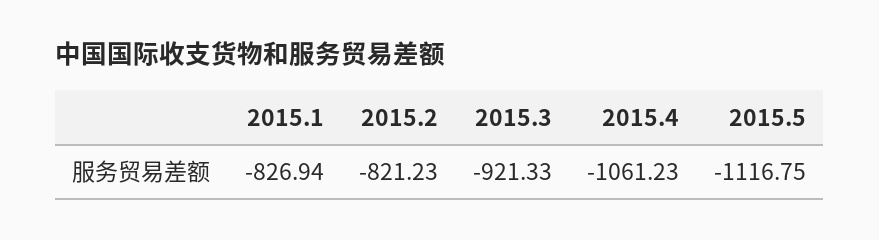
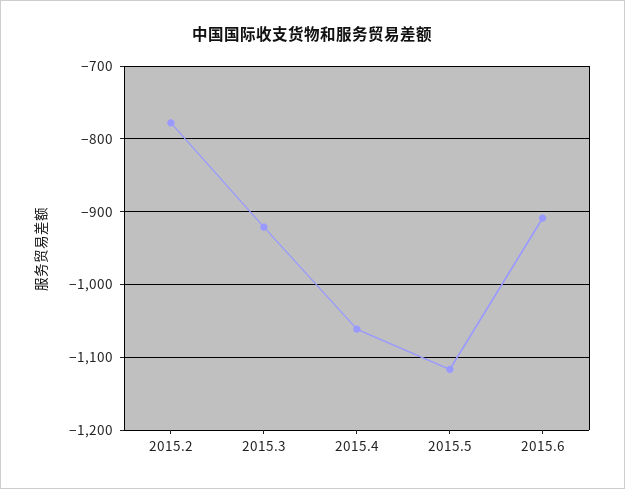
2015.1: -826.94 -> none
2015.2: -821.23 -> -780
2015.6: none -> -910

